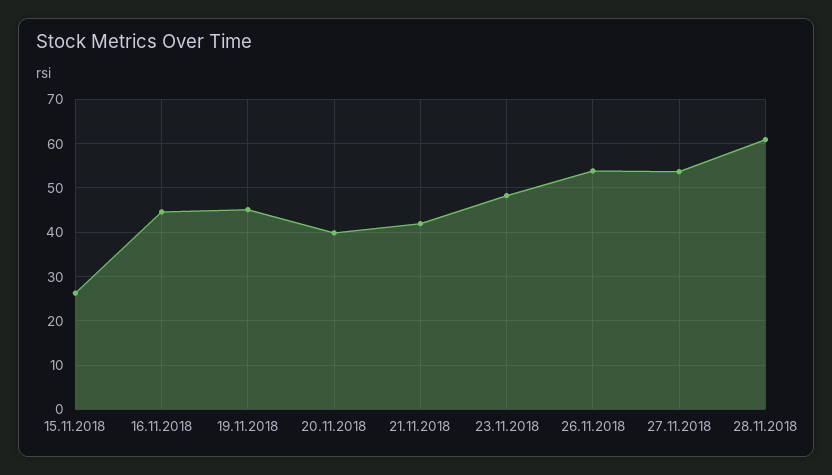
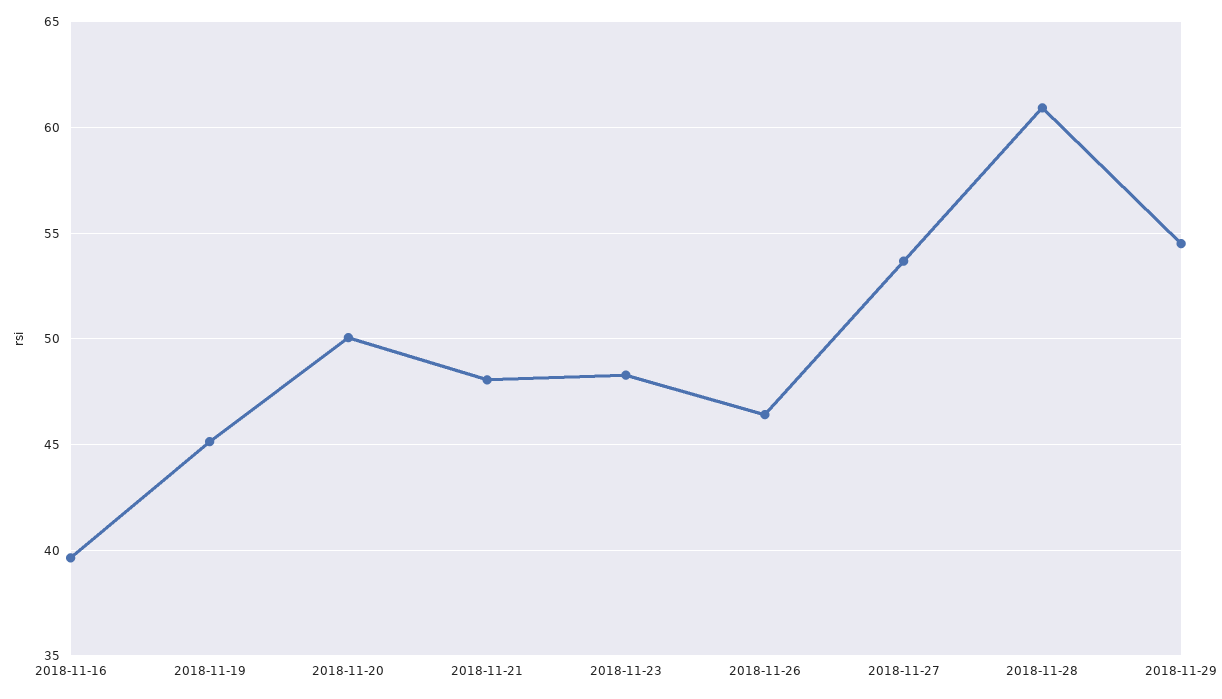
15.11.2018: 26 -> none
16.11.2018: 44 -> 39.5
20.11.2018: 40 -> 50
21.11.2018: 42 -> 48
26.11.2018: 54 -> 46.5
2018-11-29: none -> 54.5

